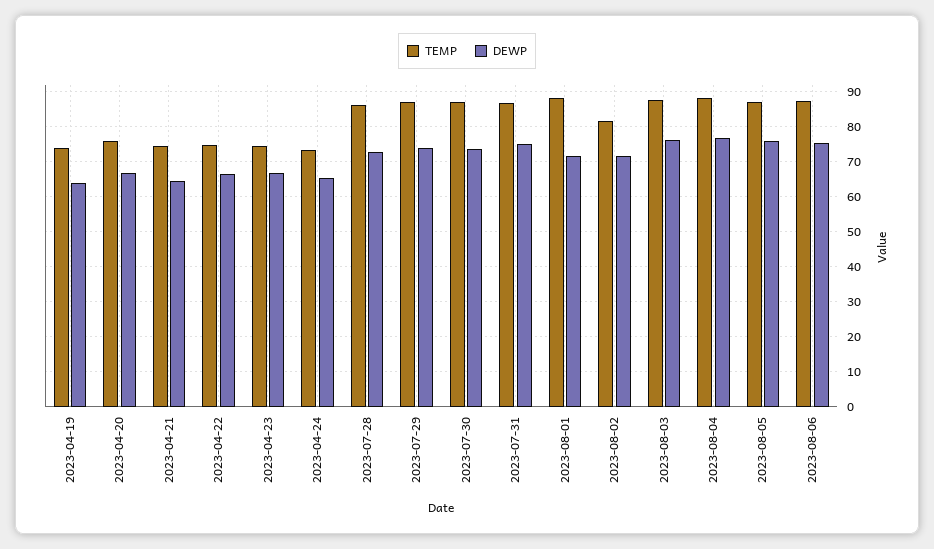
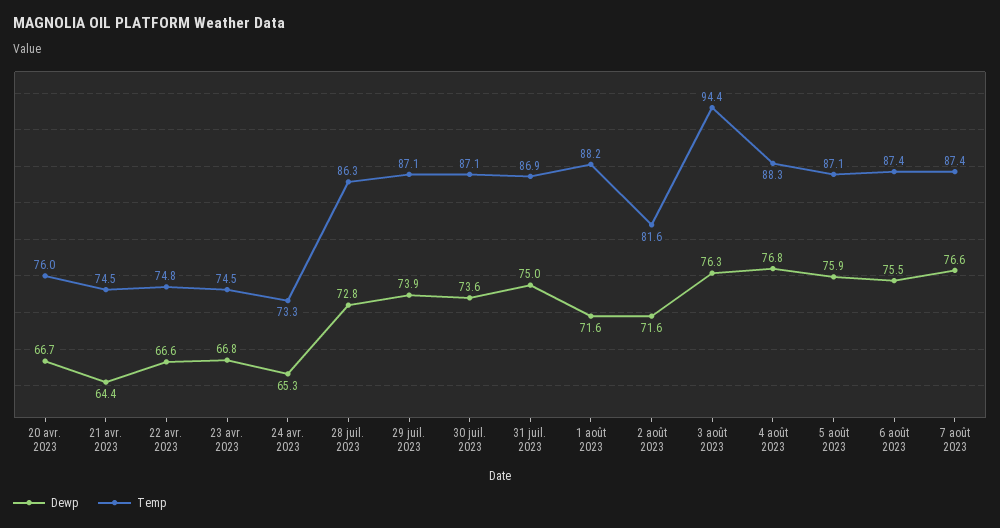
TEMP, 2023-04-19: 74 -> none
DEWP, 2023-04-19: 64 -> none
TEMP, 2023-08-03: 88 -> 94.4
DEWP, 7 août 2023: none -> 76.6
TEMP, 7 août 2023: none -> 87.4

